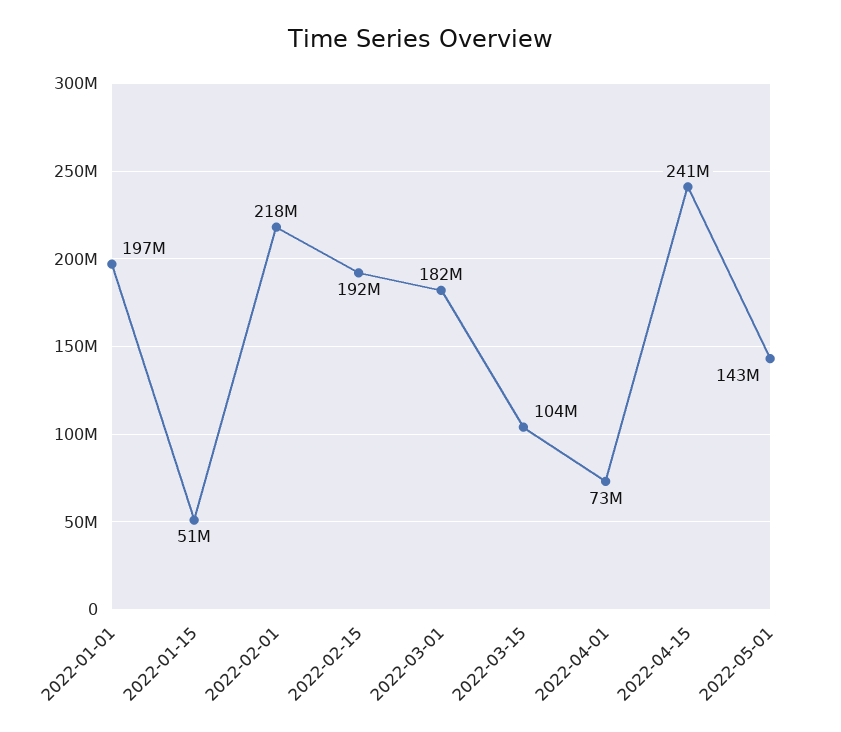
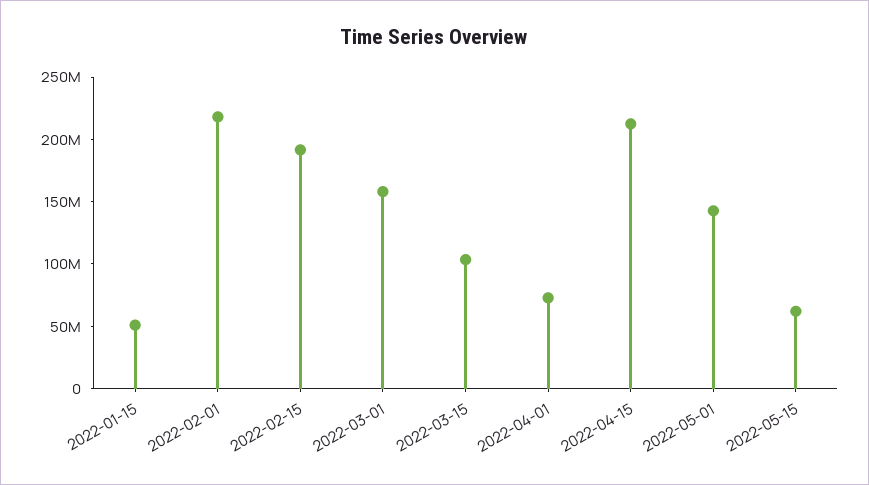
2022-01-01: 197000000 -> none
2022-03-01: 182000000 -> 160000000
2022-04-15: 241000000 -> 210000000
2022-05-15: none -> 60000000

